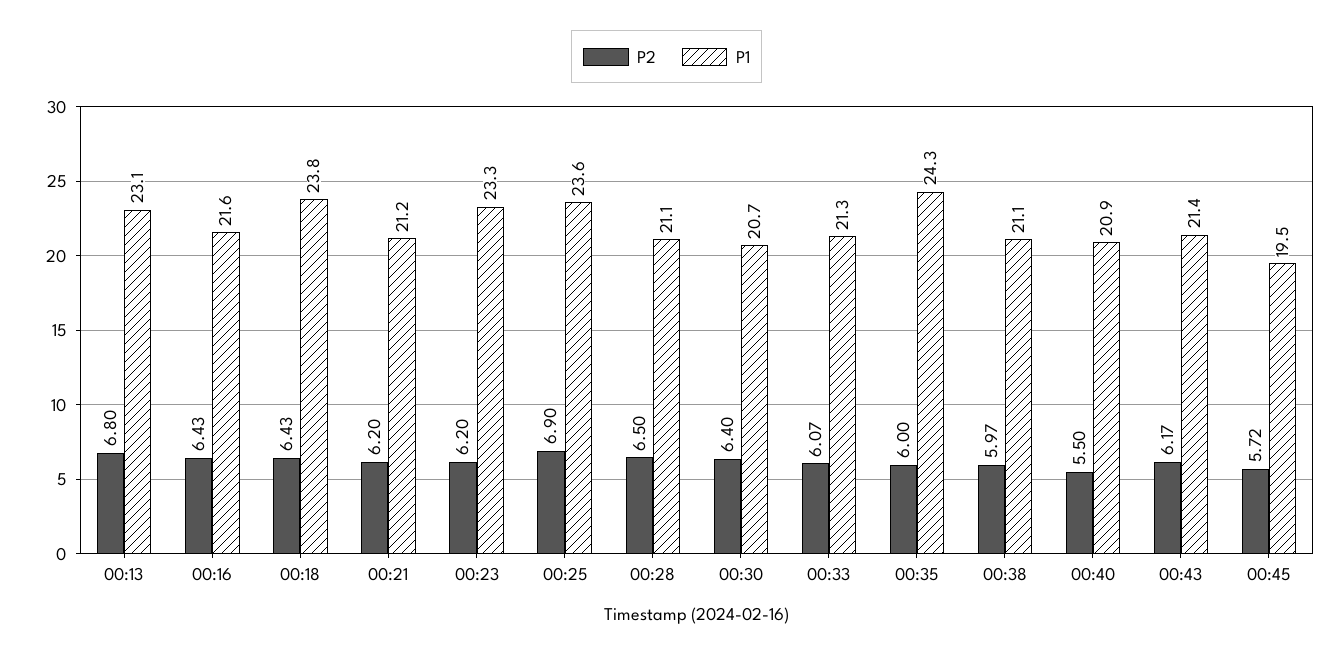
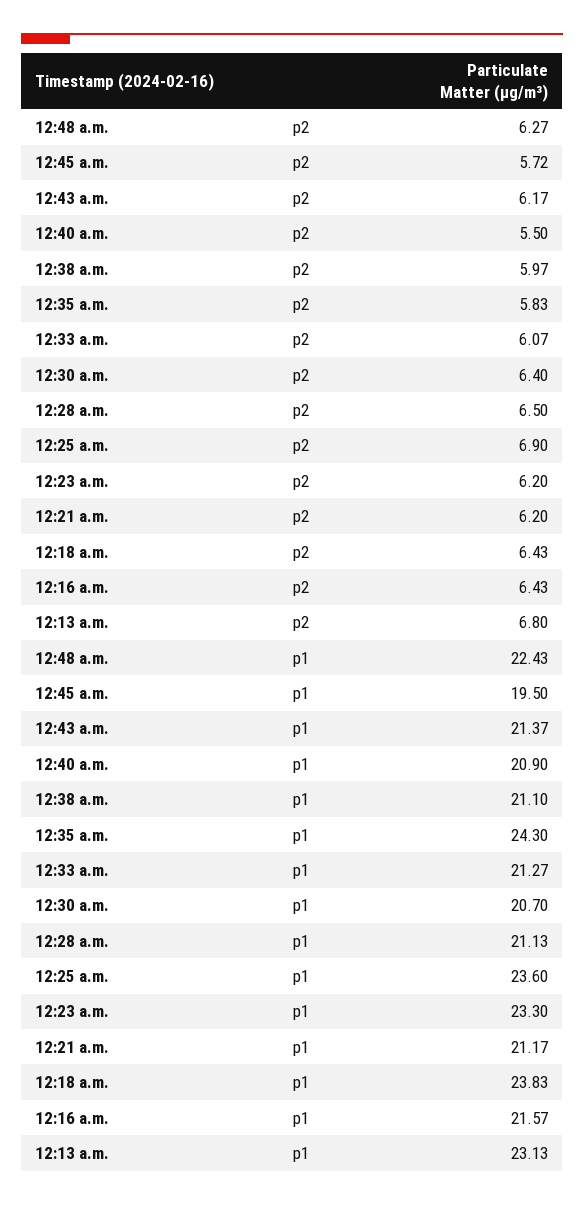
P2, 00:35: 6 -> 5.83
P2, 12:48 a.m.: none -> 6.27
P1, 12:48 a.m.: none -> 22.43

